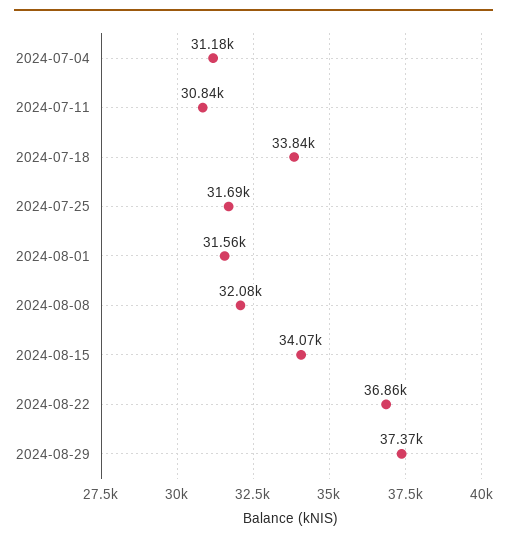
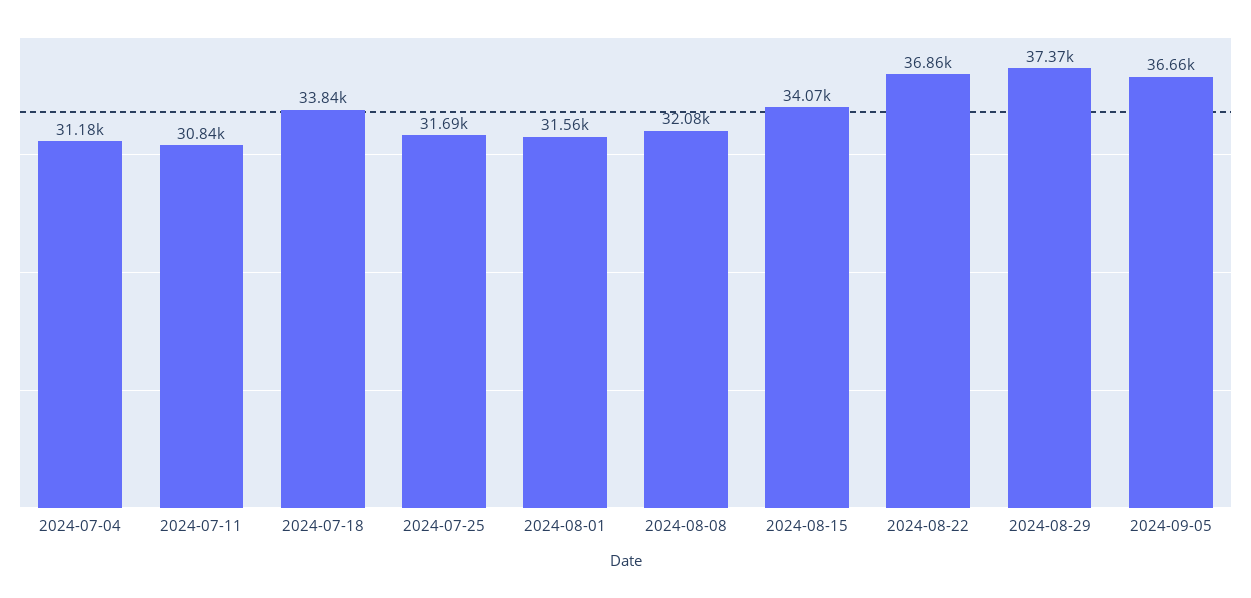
2024-09-05: none -> 36660

